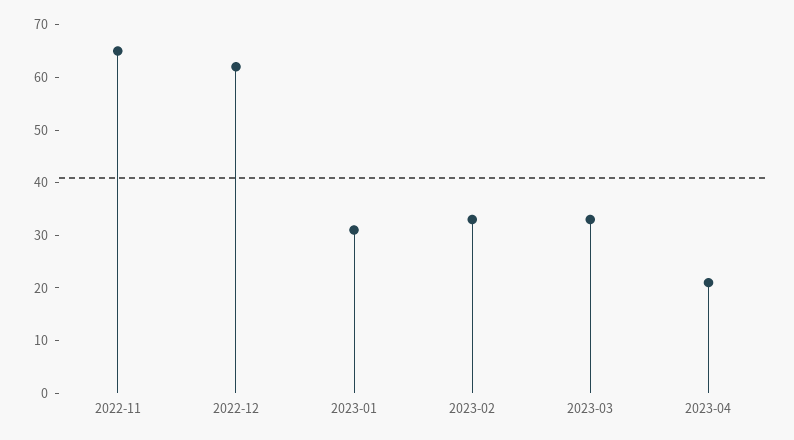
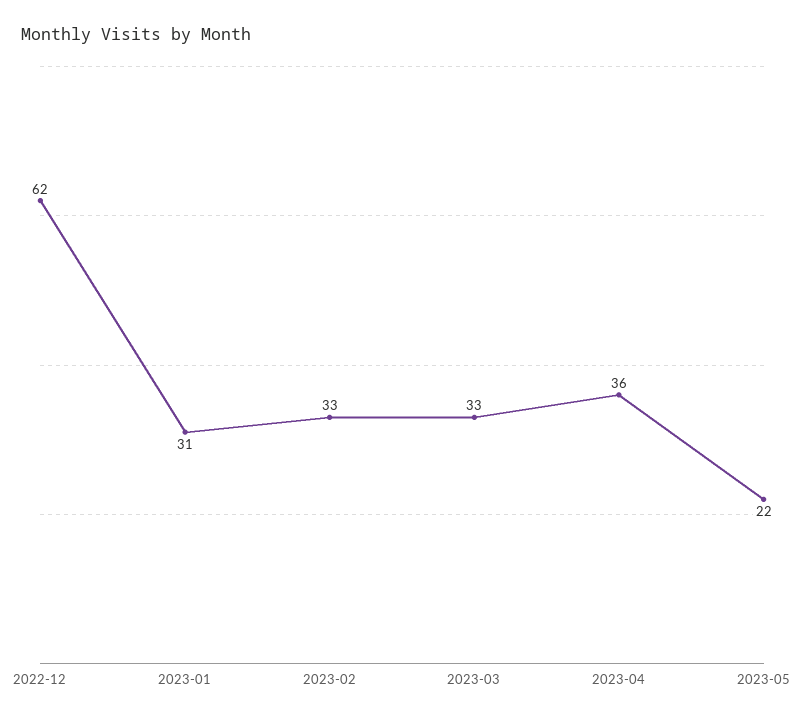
2022-11: 65 -> none
2023-04: 20 -> 36
2023-05: none -> 22

